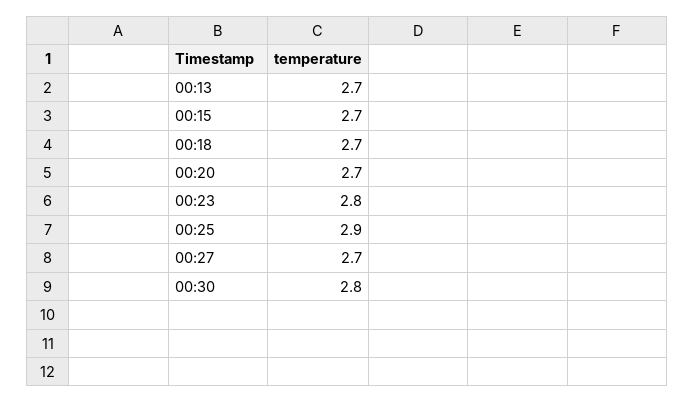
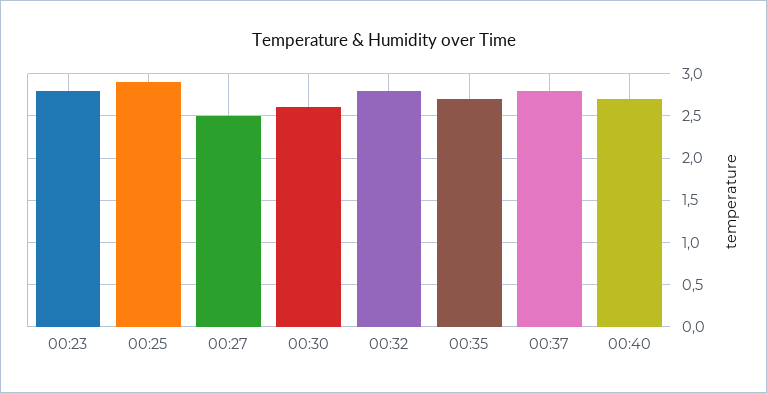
00:13: 2.7 -> none
00:15: 2.7 -> none
00:18: 2.7 -> none
00:20: 2.7 -> none
00:27: 2.7 -> 2.5
00:30: 2.8 -> 2.6
00:32: none -> 2.8
00:35: none -> 2.7
00:37: none -> 2.8
00:40: none -> 2.7

